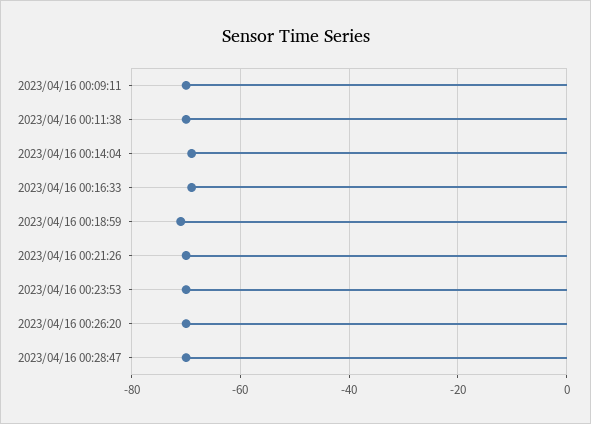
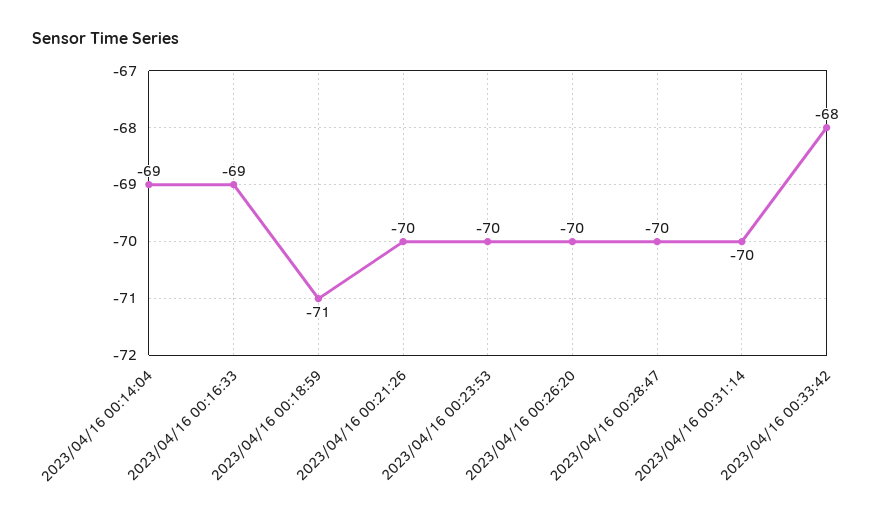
2023/04/16 00:09:11: -70 -> none
2023/04/16 00:11:38: -70 -> none
2023/04/16 00:31:14: none -> -70
2023/04/16 00:33:42: none -> -68

